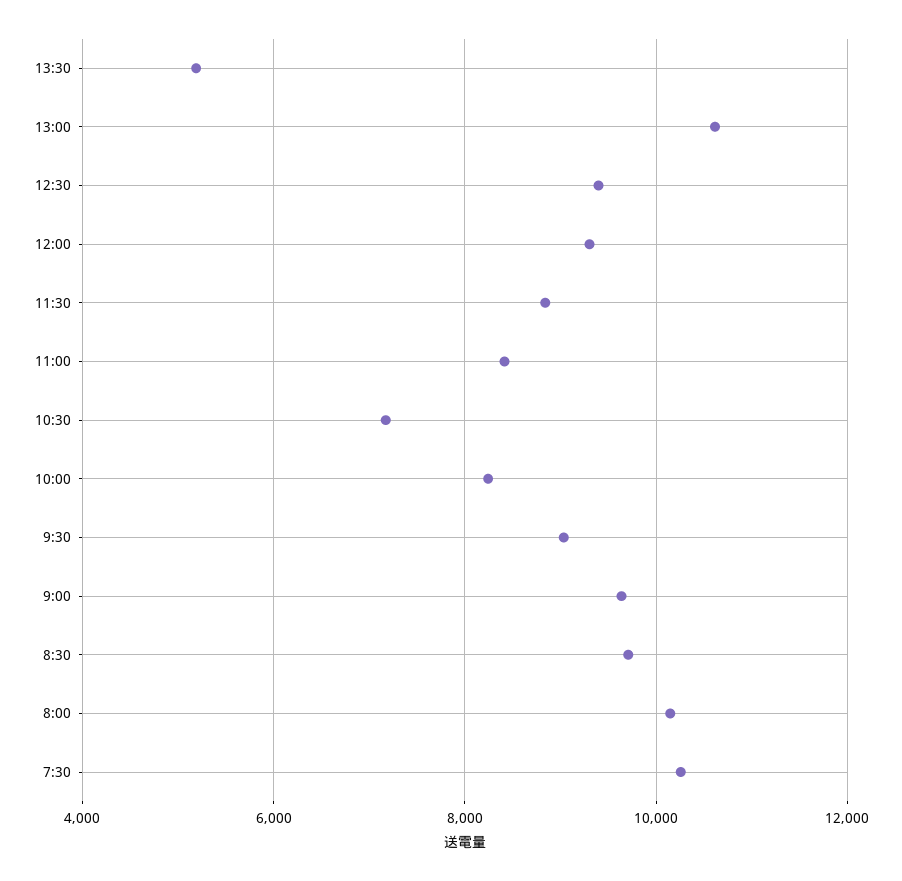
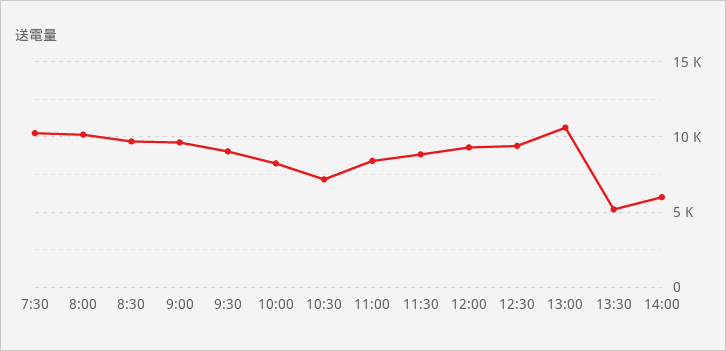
14:00: none -> 6000

